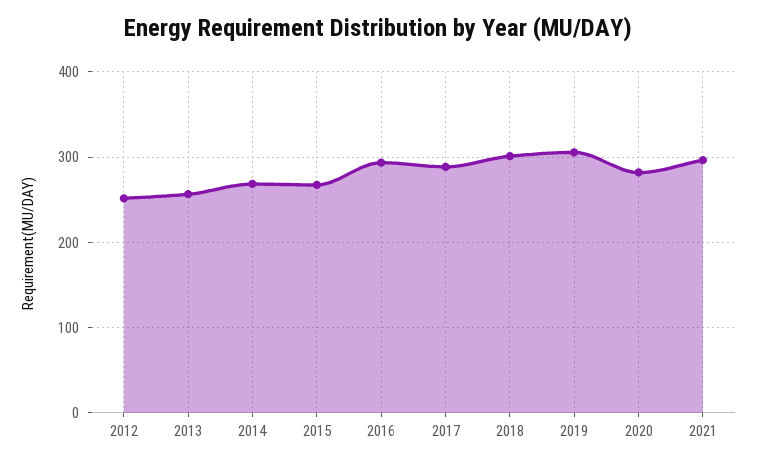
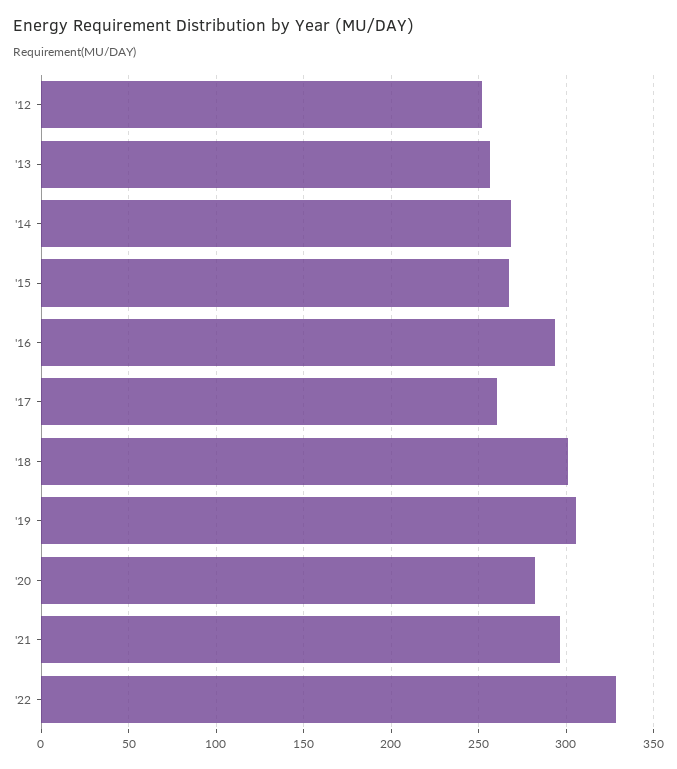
2017: 290 -> 260
'22: none -> 330

